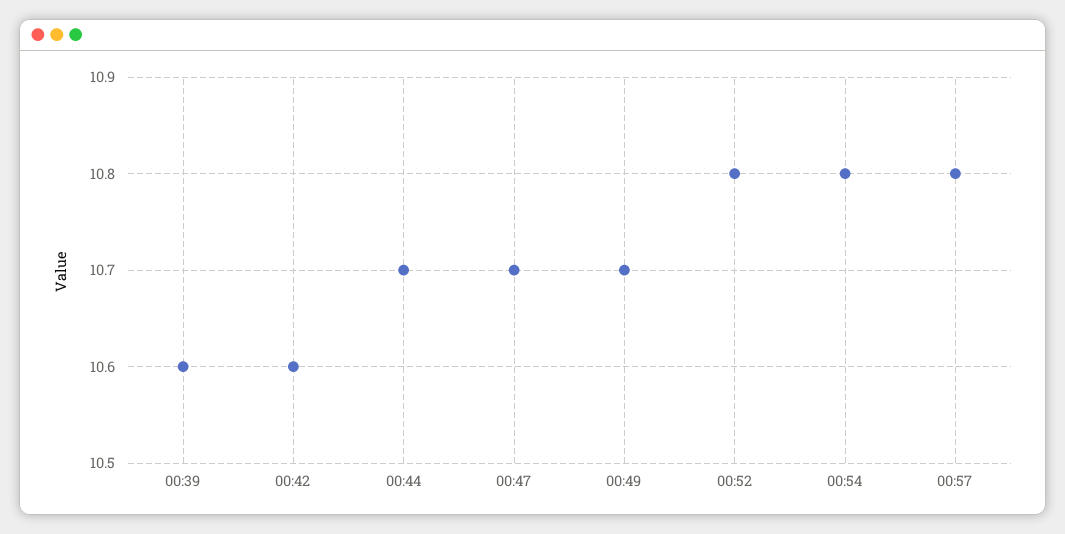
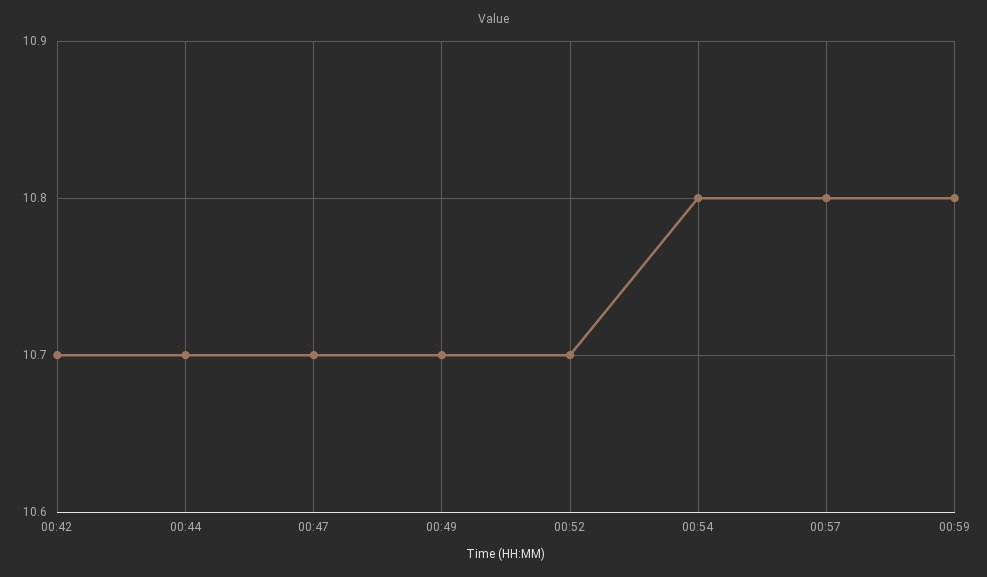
00:39: 10.6 -> none
00:42: 10.6 -> 10.7
00:52: 10.8 -> 10.7
00:59: none -> 10.8

